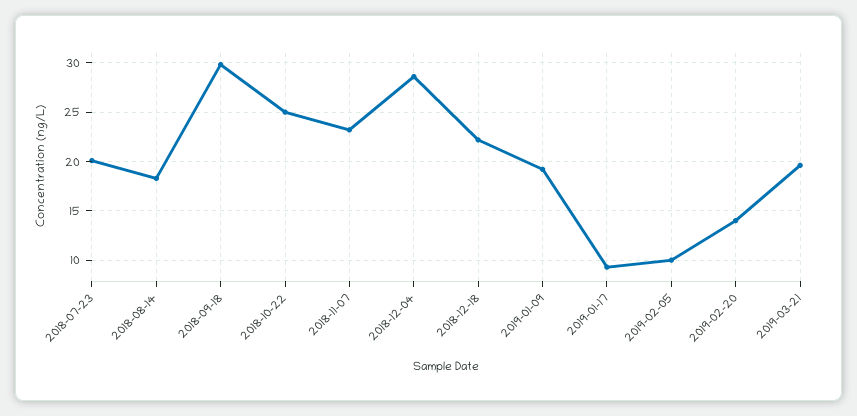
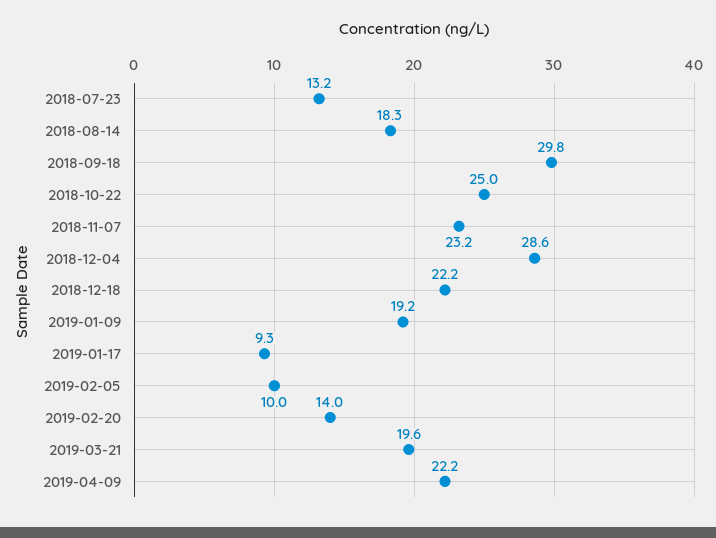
2018-07-23: 20 -> 13.2
2019-04-09: none -> 22.2

